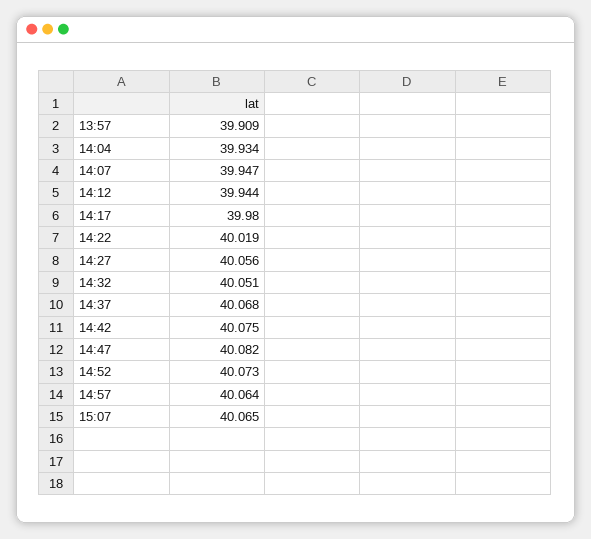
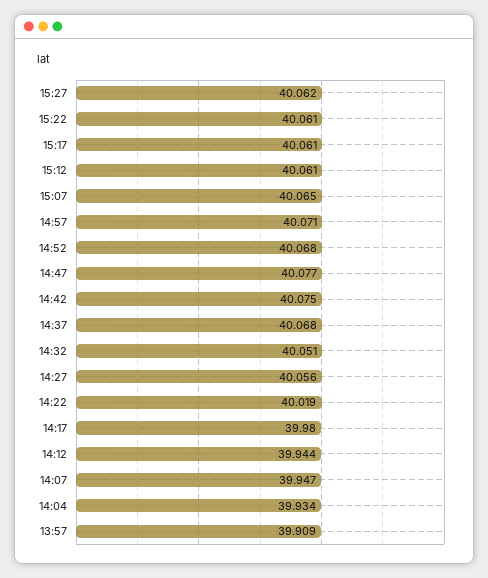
14:47: 40.082 -> 40.077
14:52: 40.073 -> 40.068
14:57: 40.064 -> 40.071
15:27: none -> 40.062
15:22: none -> 40.061
15:17: none -> 40.061
15:12: none -> 40.061

